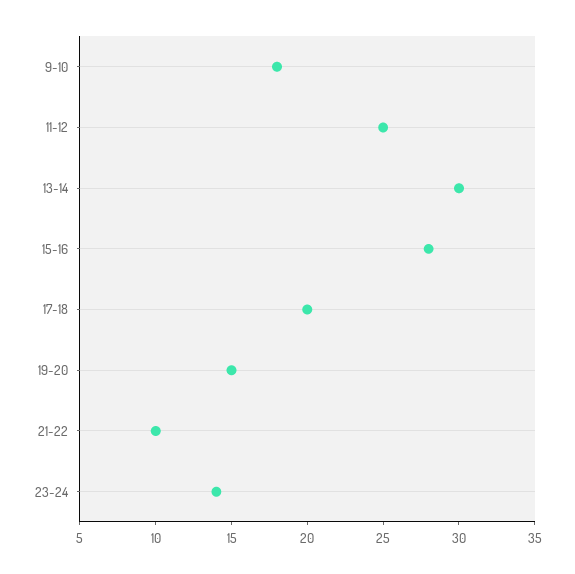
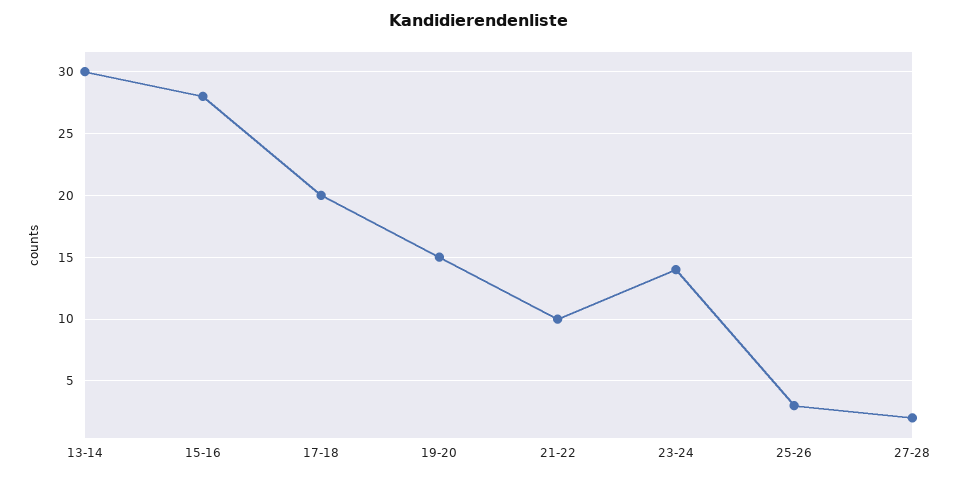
9-10: 18 -> none
11-12: 25 -> none
25-26: none -> 3
27-28: none -> 2

